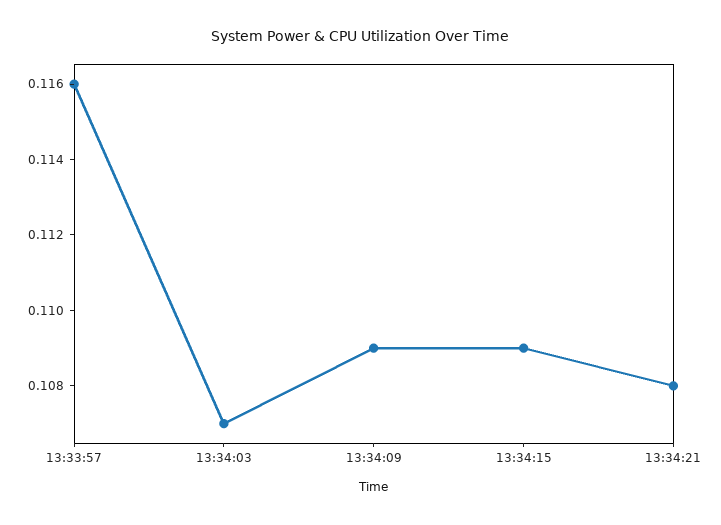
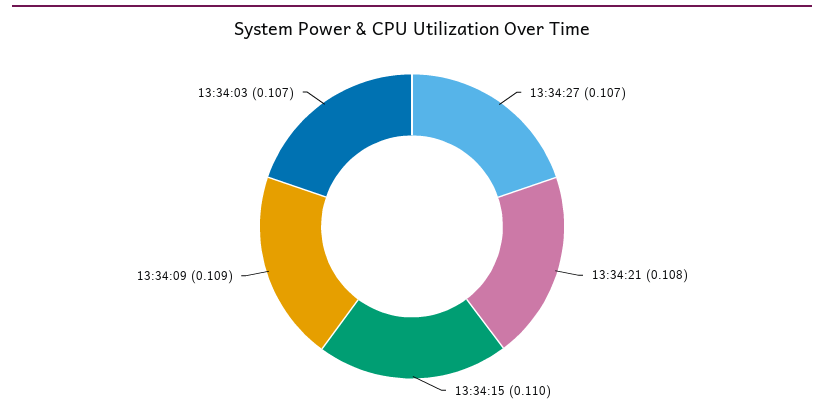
13:33:57: 0.116 -> none
13:34:15: 0.109 -> 0.11
13:34:27: none -> 0.107

